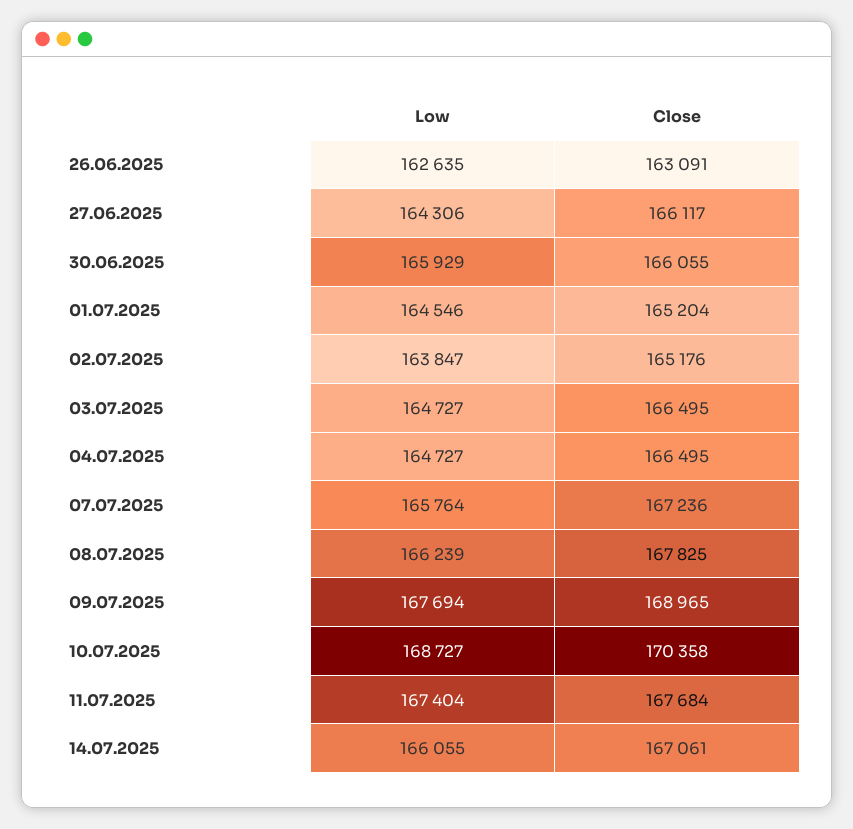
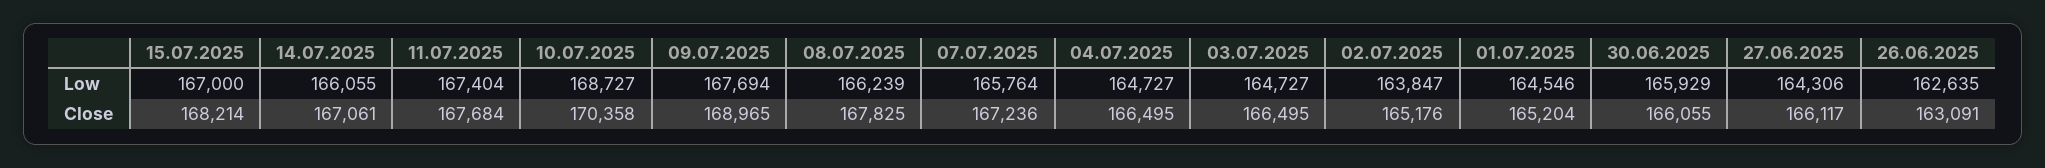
Low, 15.07.2025: none -> 167000
Close, 15.07.2025: none -> 168214

